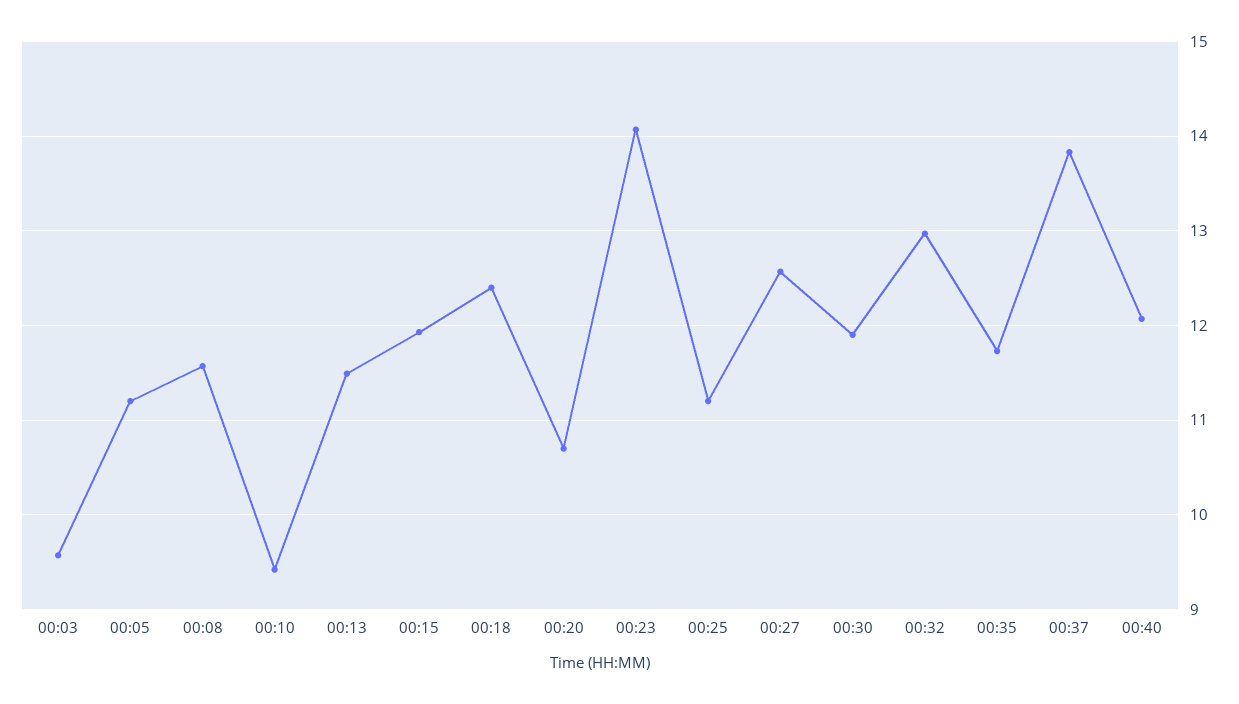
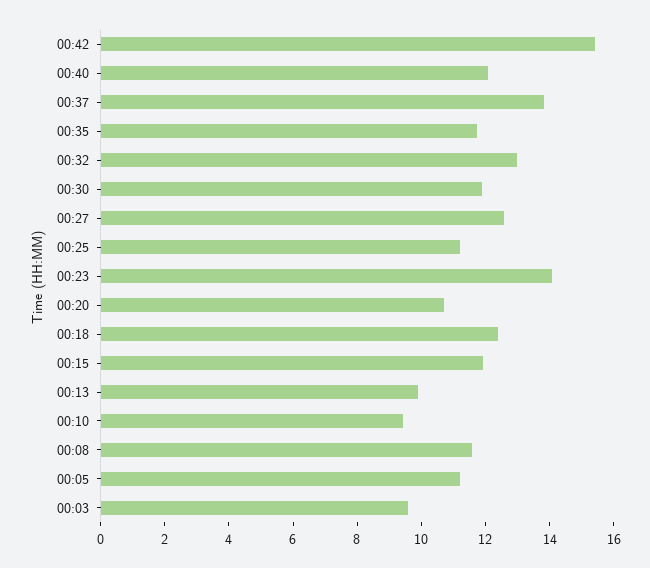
00:13: 11.5 -> 10
00:42: none -> 15.5

